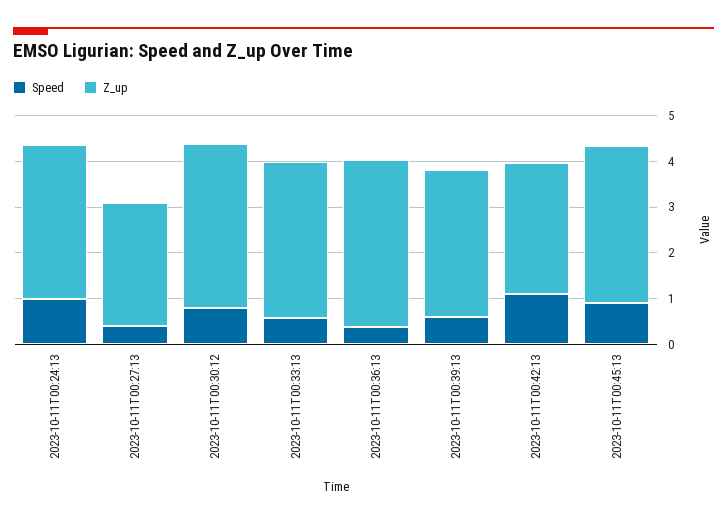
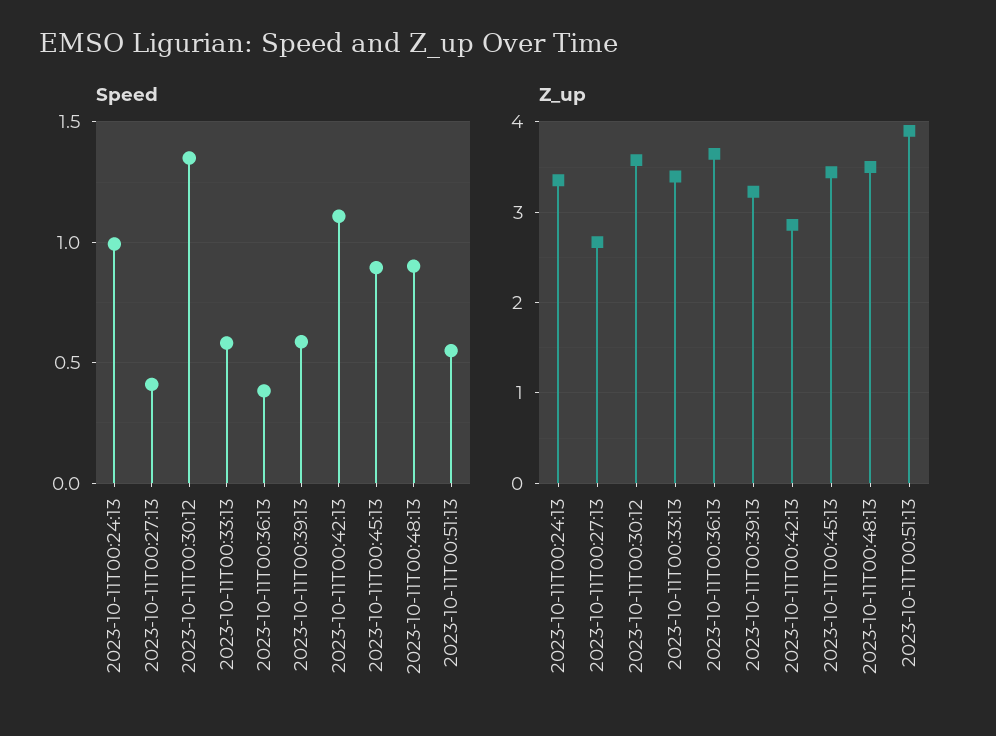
Speed, 2023-10-11T00:30:12: 0.8 -> 1.35
Speed, 2023-10-11T00:48:13: none -> 0.9
Speed, 2023-10-11T00:51:13: none -> 0.55
Z_up, 2023-10-11T00:48:13: none -> 3.5
Z_up, 2023-10-11T00:51:13: none -> 3.9

